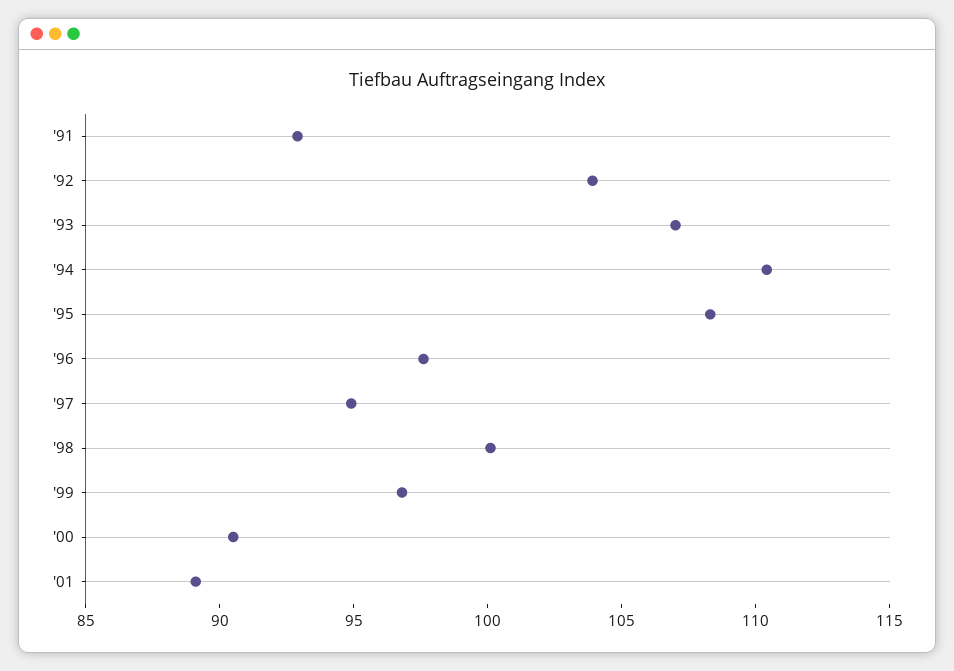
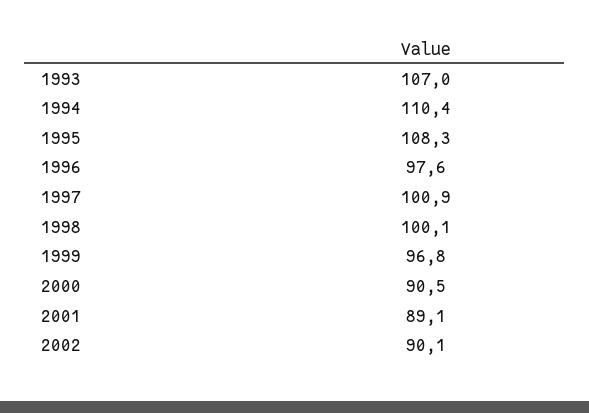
'91: 93 -> none
'92: 104 -> none
'97: 95 -> 100.9
2002: none -> 90.1

